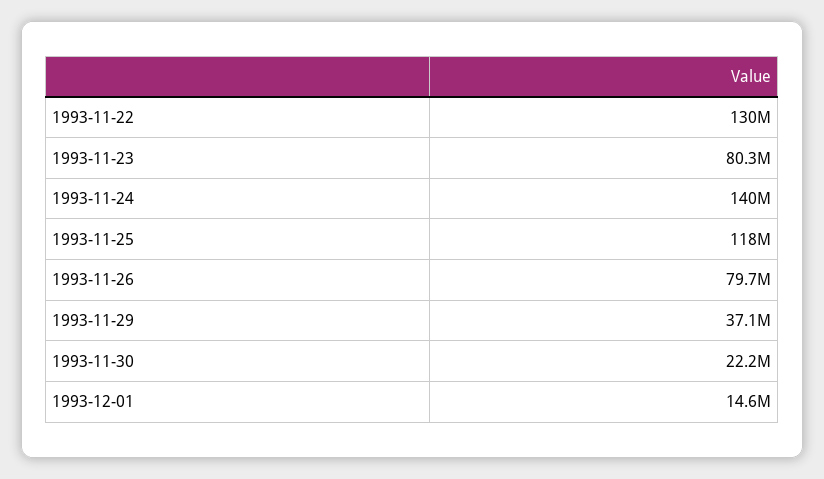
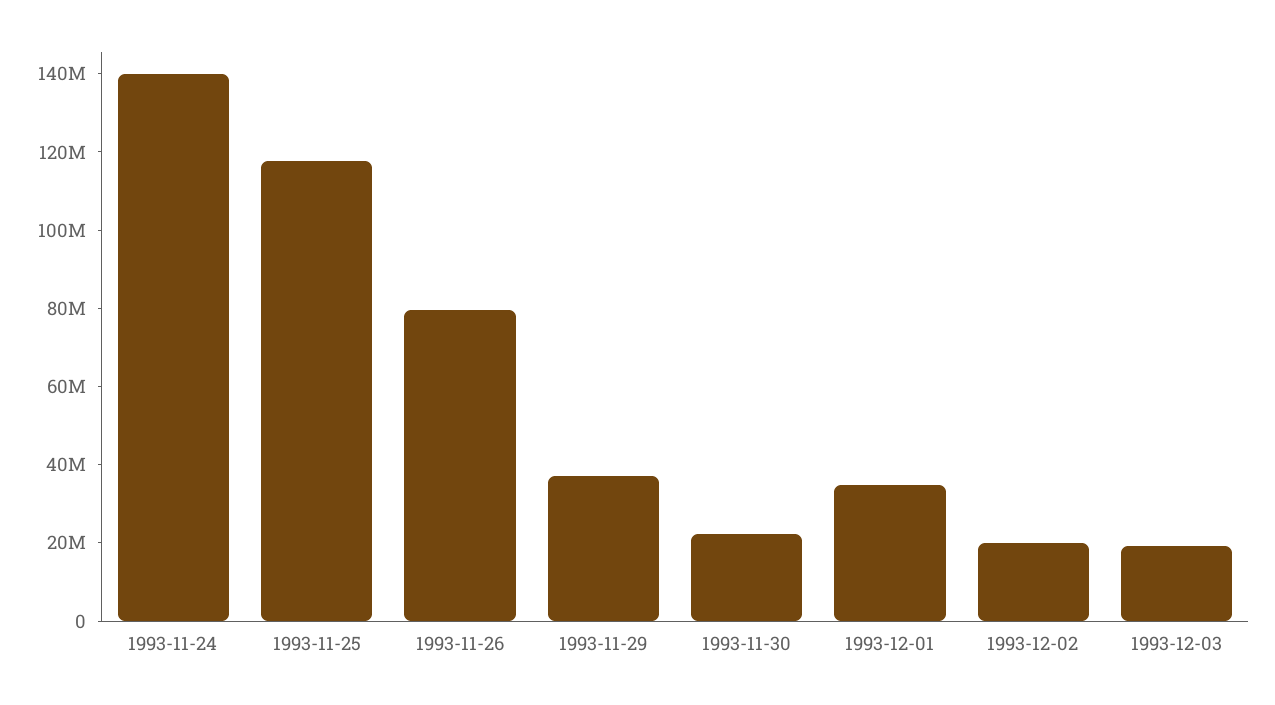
1993-11-22: 130000000 -> none
1993-11-23: 80300000 -> none
1993-12-01: 14600000 -> 35000000
1993-12-02: none -> 20000000
1993-12-03: none -> 20000000

